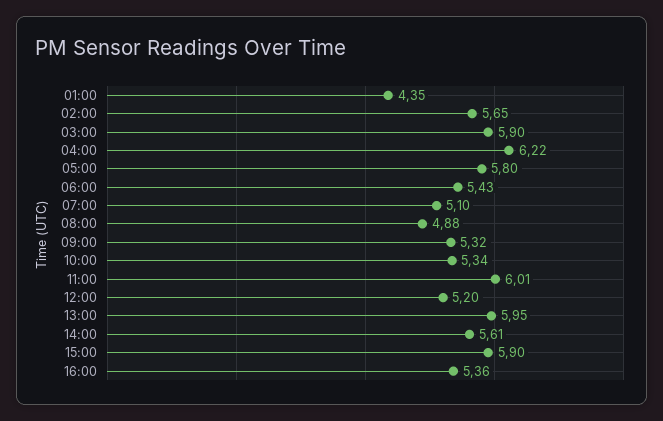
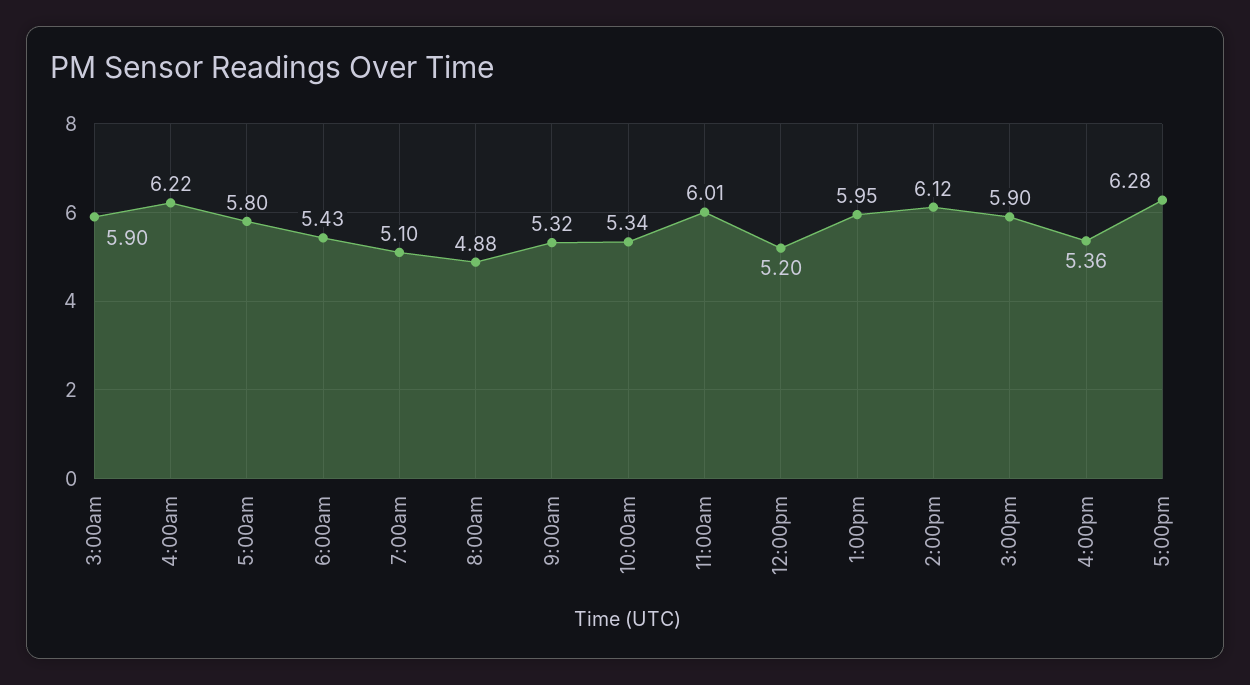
01:00: 4.35 -> none
02:00: 5.65 -> none
14:00: 5.61 -> 6.12
5:00pm: none -> 6.28

